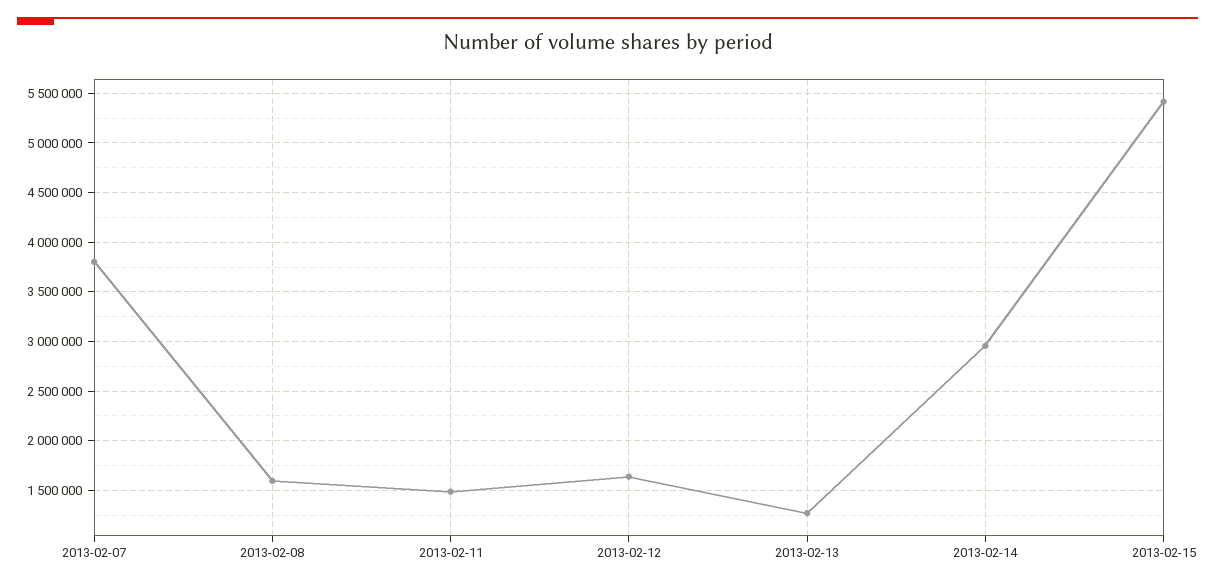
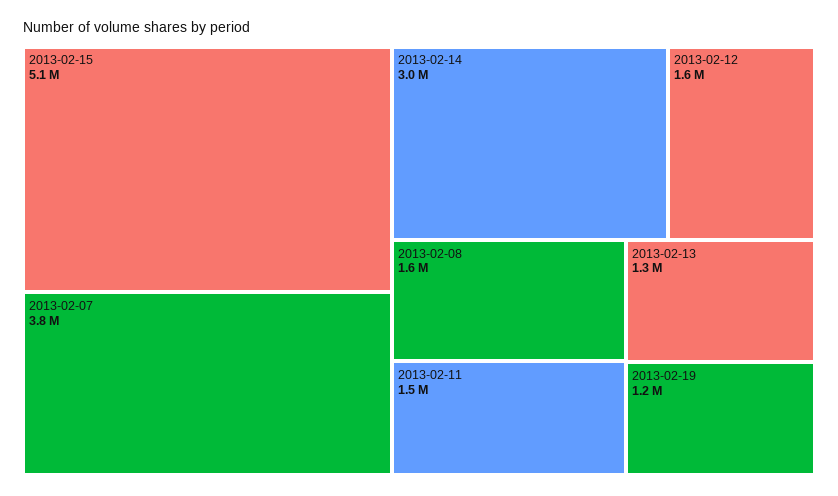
2013-02-15: 5400000 -> 5100000
2013-02-19: none -> 1200000

